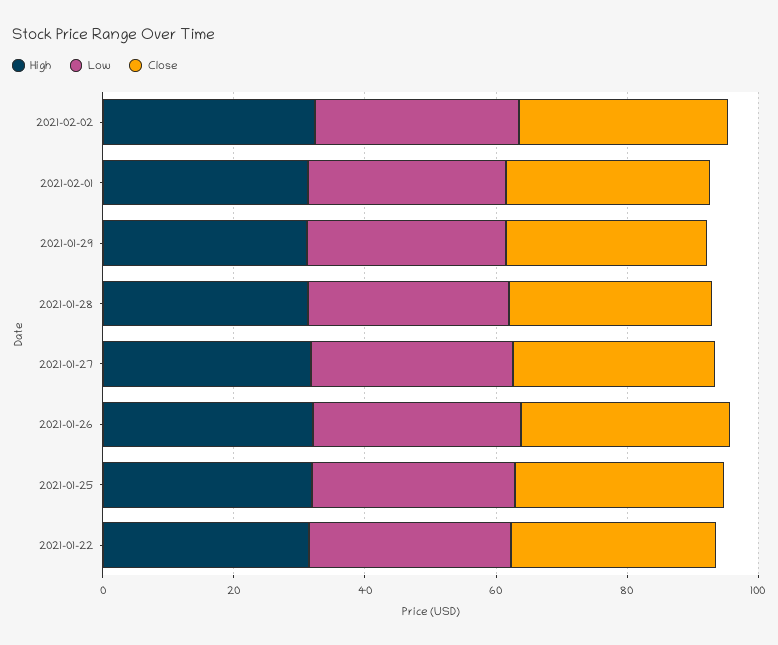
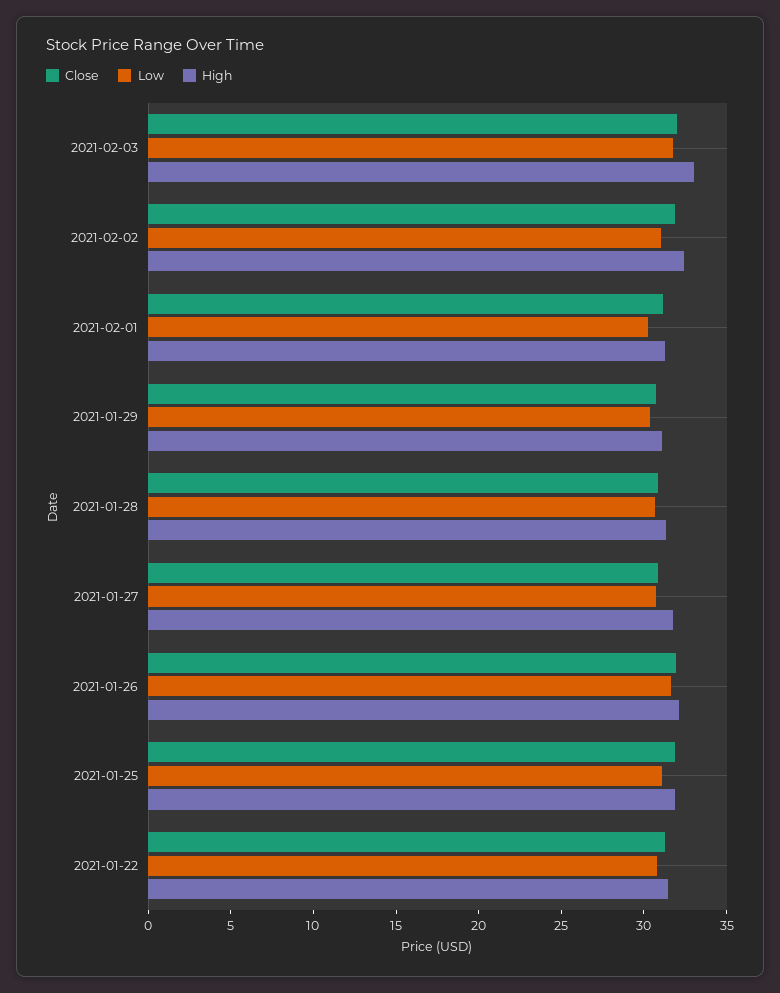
Close, 2021-02-03: none -> 32
Low, 2021-02-03: none -> 32
High, 2021-02-03: none -> 33

